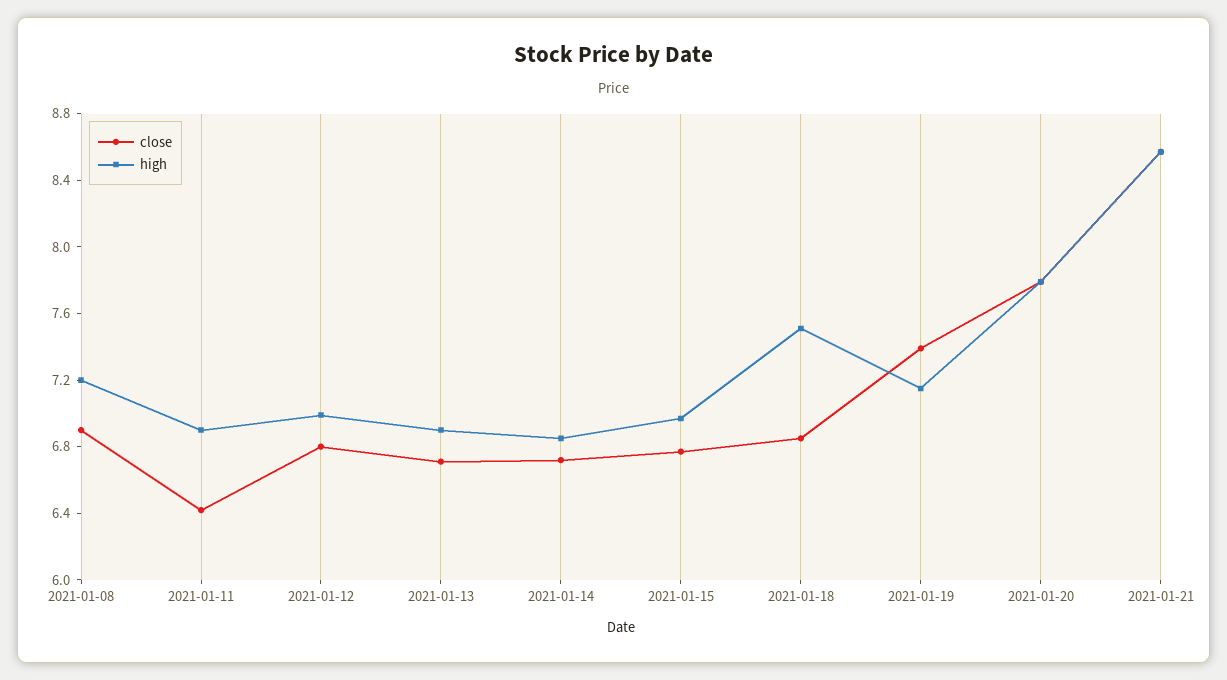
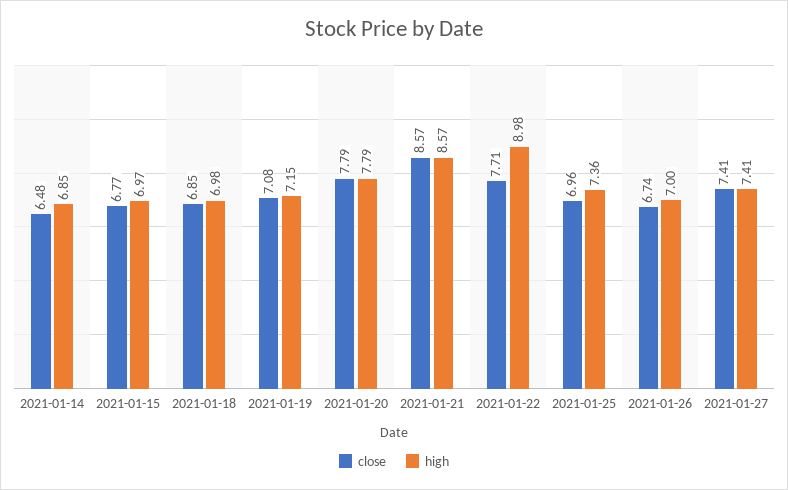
close, 2021-01-08: 6.9 -> none
high, 2021-01-08: 7.2 -> none
close, 2021-01-11: 6.4 -> none
high, 2021-01-11: 6.9 -> none
close, 2021-01-12: 6.8 -> none
high, 2021-01-12: 7 -> none
close, 2021-01-13: 6.7 -> none
high, 2021-01-13: 6.9 -> none
close, 2021-01-14: 6.7 -> 6.48
high, 2021-01-18: 7.5 -> 6.98
close, 2021-01-19: 7.4 -> 7.08
close, 2021-01-22: none -> 7.71
high, 2021-01-22: none -> 8.98
close, 2021-01-25: none -> 6.96
high, 2021-01-25: none -> 7.36
close, 2021-01-26: none -> 6.74
high, 2021-01-26: none -> 7
close, 2021-01-27: none -> 7.41
high, 2021-01-27: none -> 7.41

